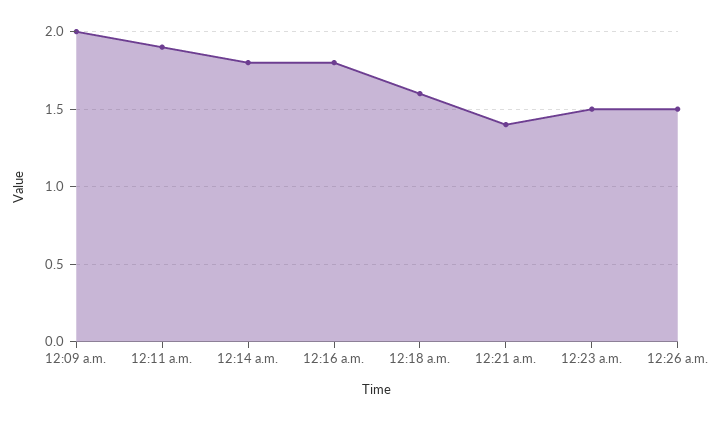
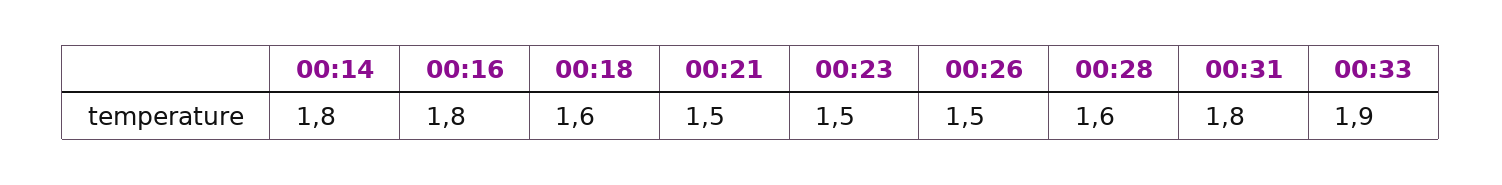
12:09 a.m.: 2 -> none
12:11 a.m.: 1.9 -> none
12:21 a.m.: 1.4 -> 1.5
00:28: none -> 1.6
00:31: none -> 1.8
00:33: none -> 1.9

